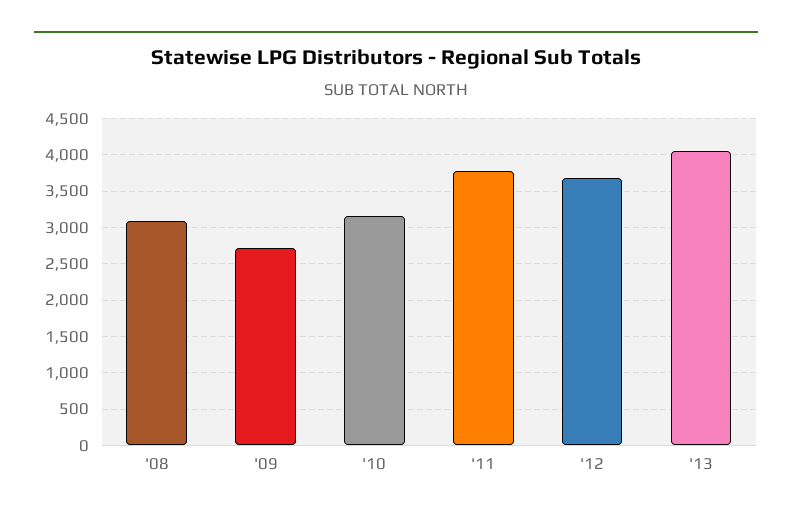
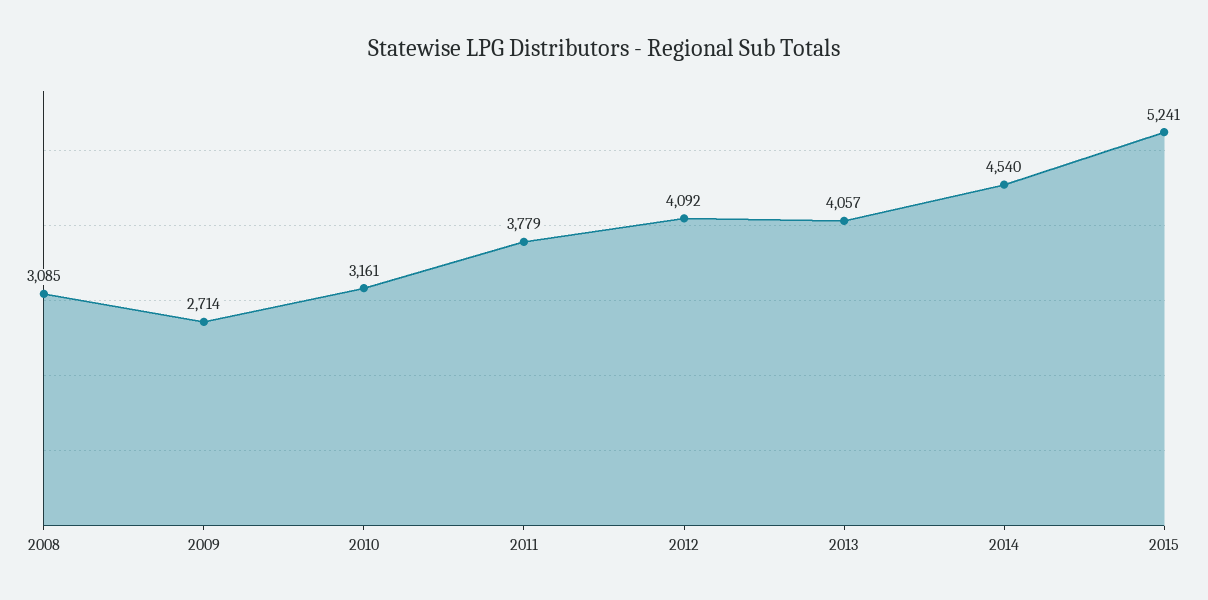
'12: 3700 -> 4092
2014: none -> 4540
2015: none -> 5241

